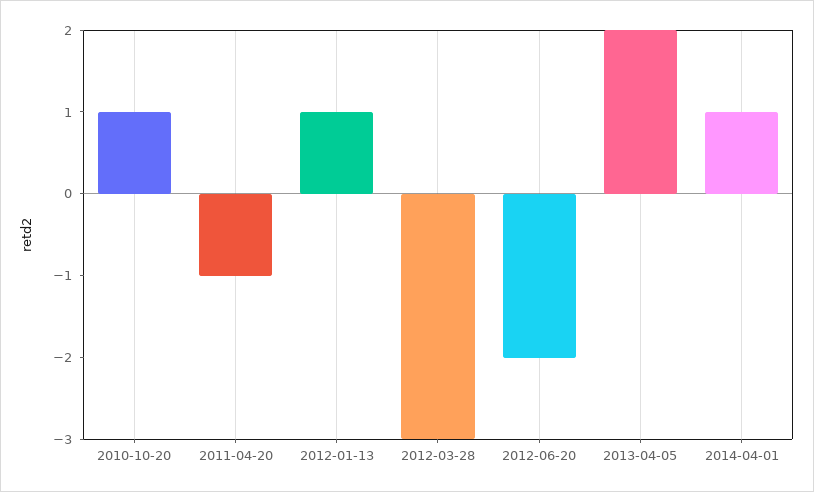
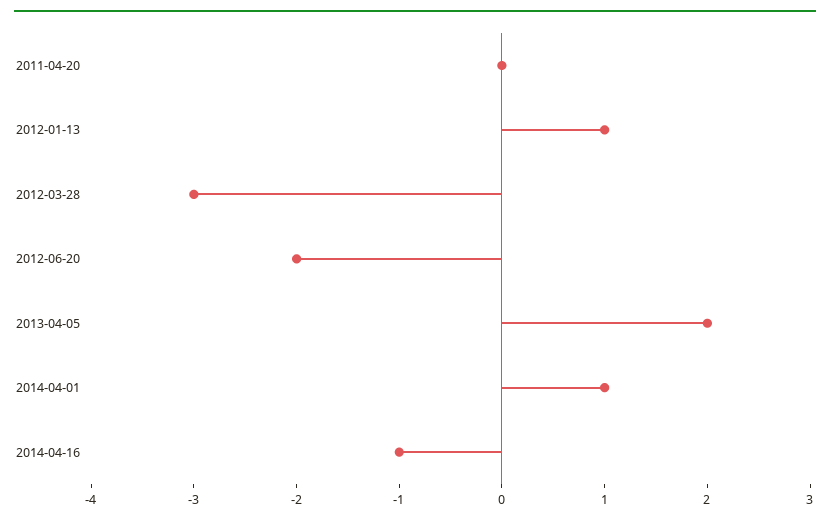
2010-10-20: 1 -> none
2011-04-20: -1 -> 0
2014-04-16: none -> -1

